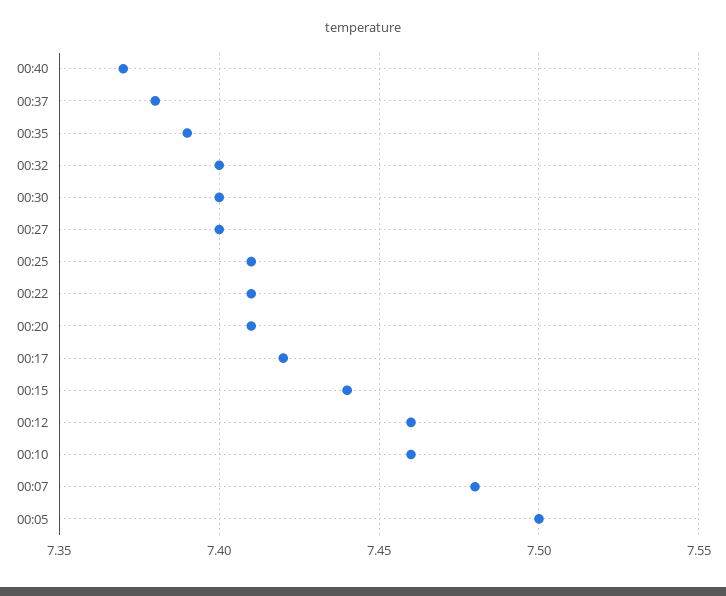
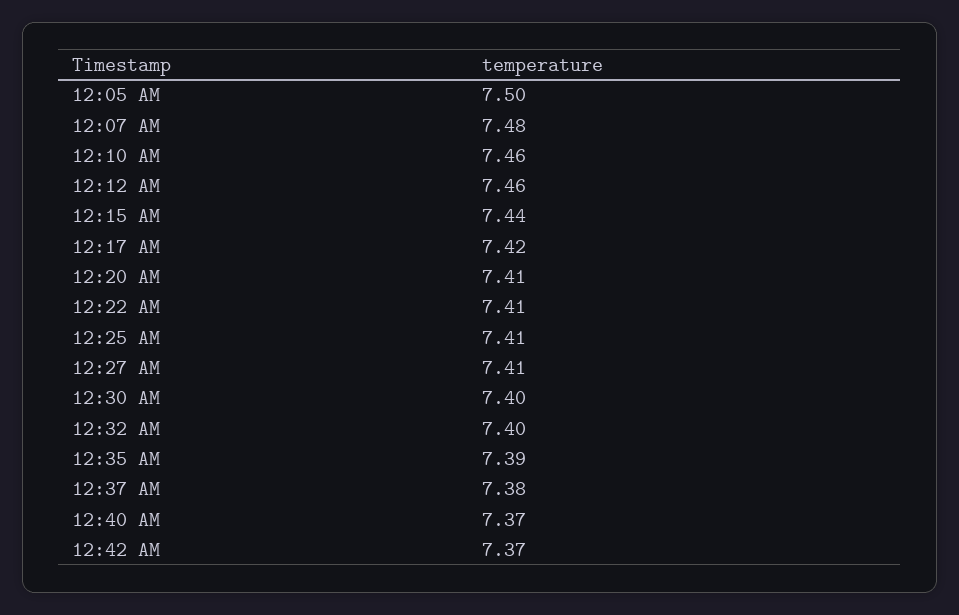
00:27: 7.4 -> 7.41
12:42 AM: none -> 7.37

